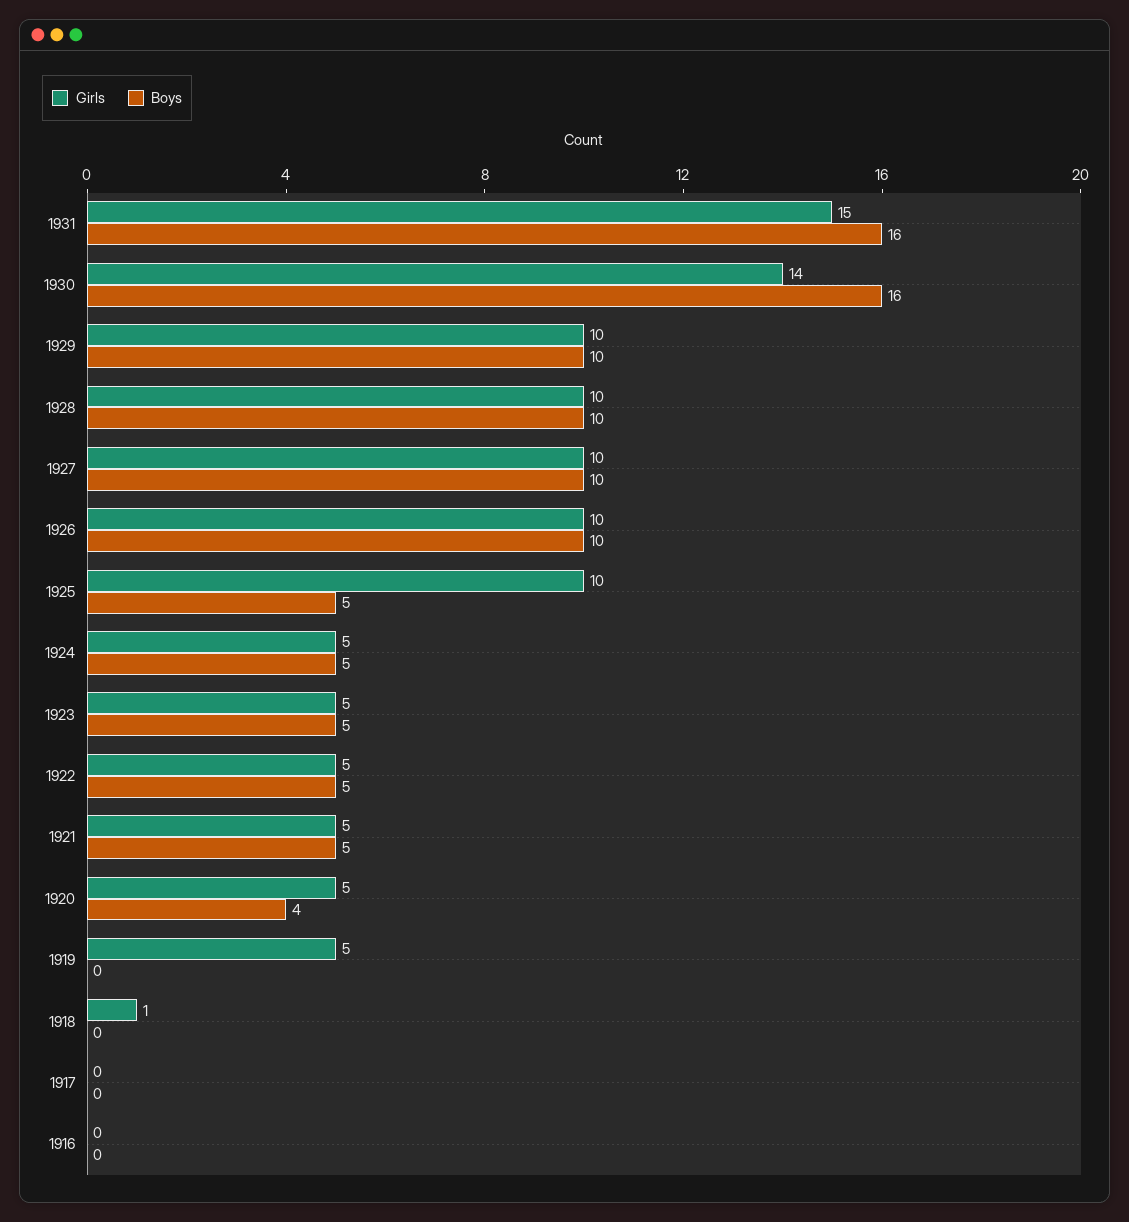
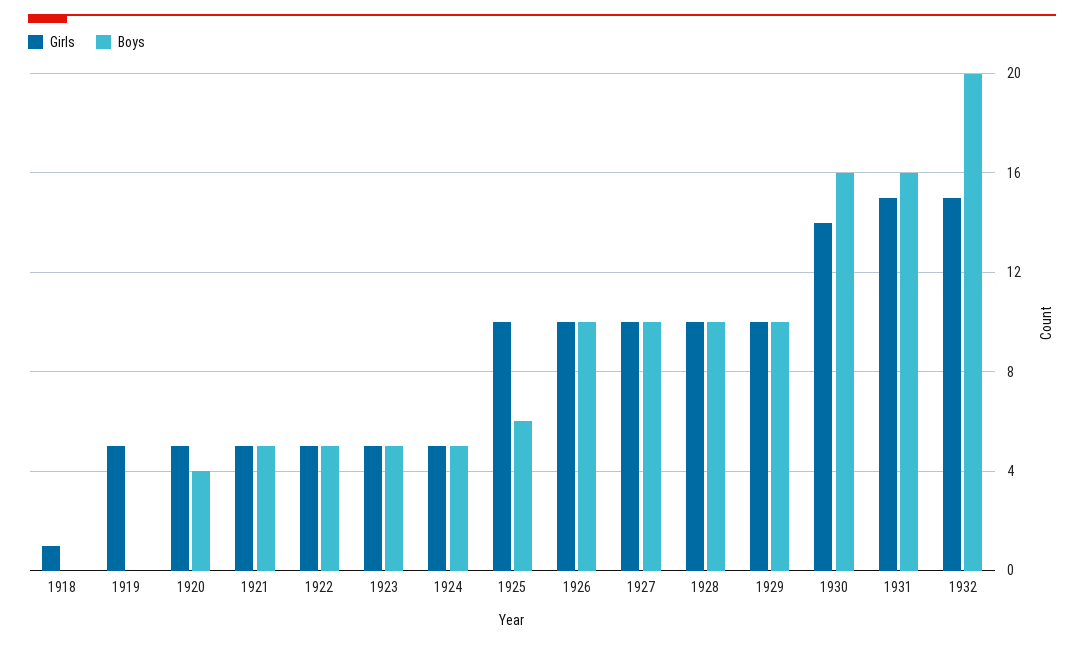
Boys, 1925: 5 -> 6
Girls, 1917: 0 -> none
Boys, 1917: 0 -> none
Girls, 1916: 0 -> none
Boys, 1916: 0 -> none
Girls, 1932: none -> 15
Boys, 1932: none -> 20

